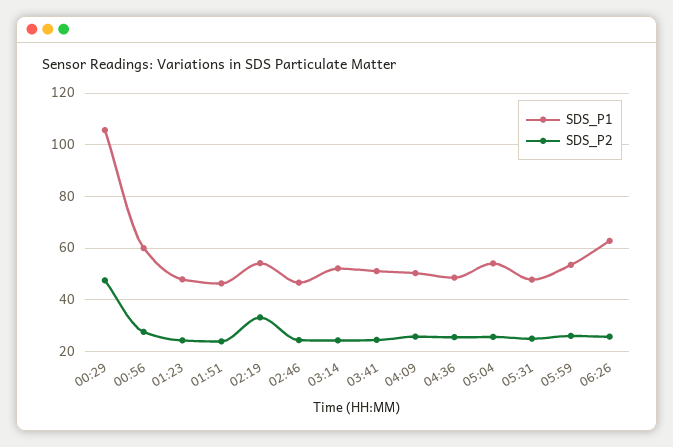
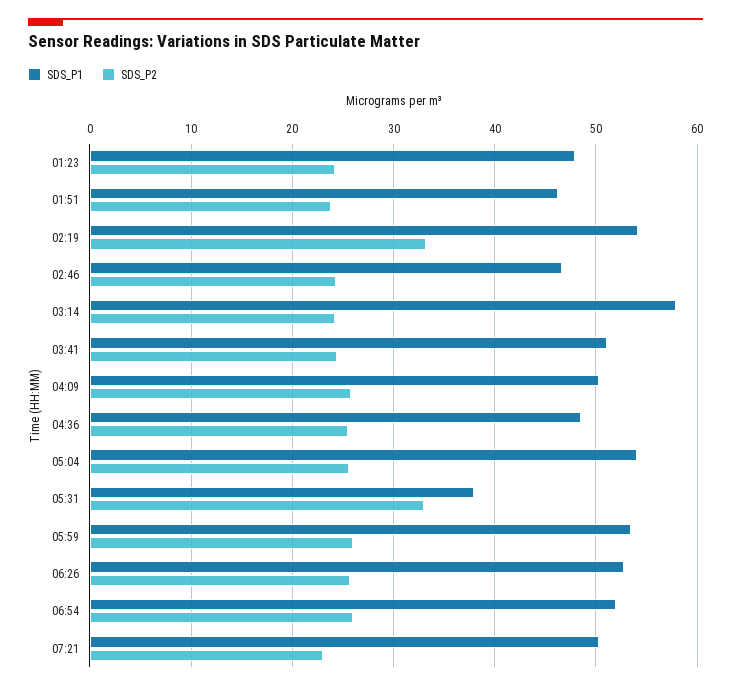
SDS_P1, 00:29: 105 -> none
SDS_P2, 00:29: 47.5 -> none
SDS_P1, 00:56: 60 -> none
SDS_P2, 00:56: 27.5 -> none
SDS_P1, 03:14: 52.5 -> 58
SDS_P1, 05:31: 47.5 -> 38
SDS_P2, 05:31: 25 -> 33
SDS_P1, 06:26: 62.5 -> 53
SDS_P1, 06:54: none -> 52
SDS_P2, 06:54: none -> 26
SDS_P1, 07:21: none -> 50
SDS_P2, 07:21: none -> 23

